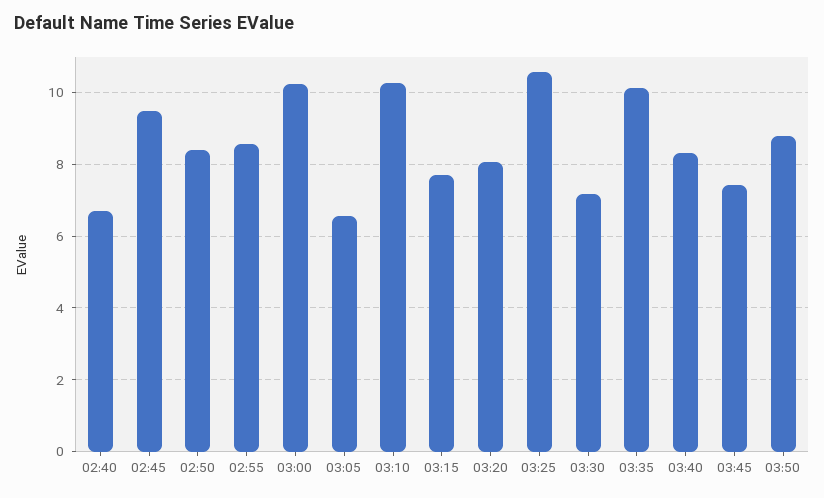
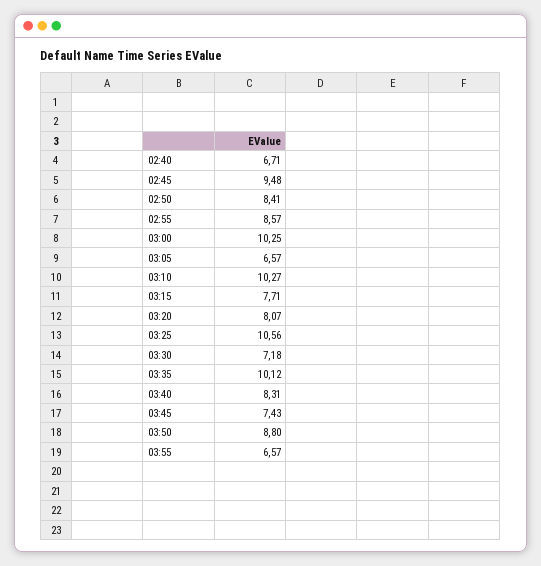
03:55: none -> 6.57

